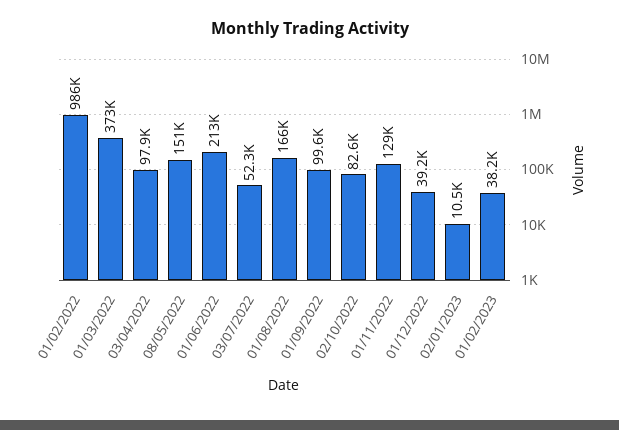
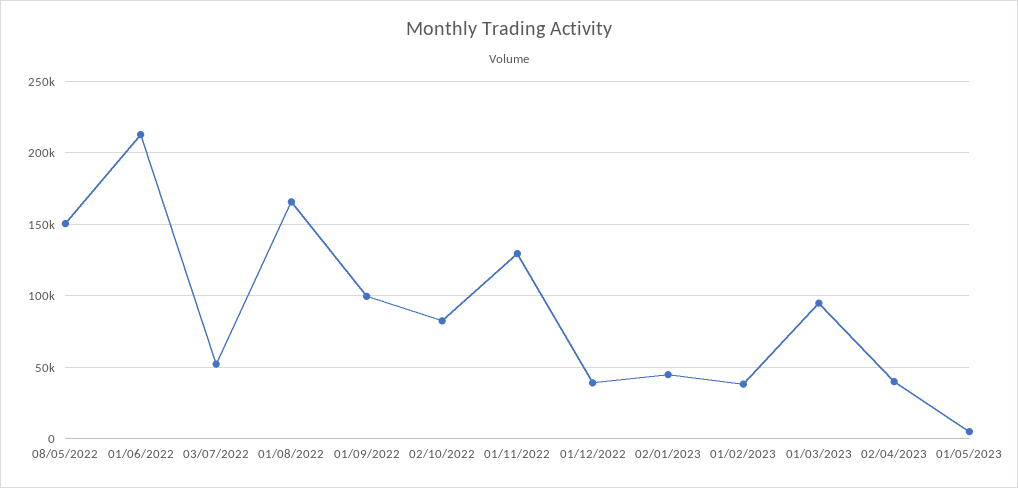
01/02/2022: 986000 -> none
01/03/2022: 373000 -> none
03/04/2022: 97900 -> none
02/01/2023: 10500 -> 45000
01/03/2023: none -> 95000
02/04/2023: none -> 40000
01/05/2023: none -> 5000

